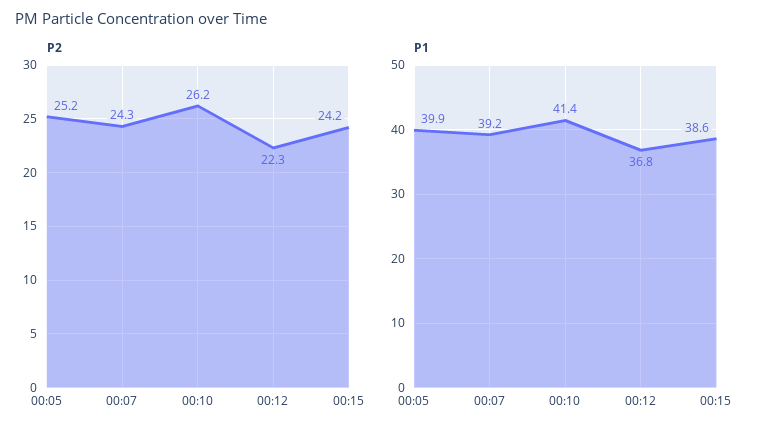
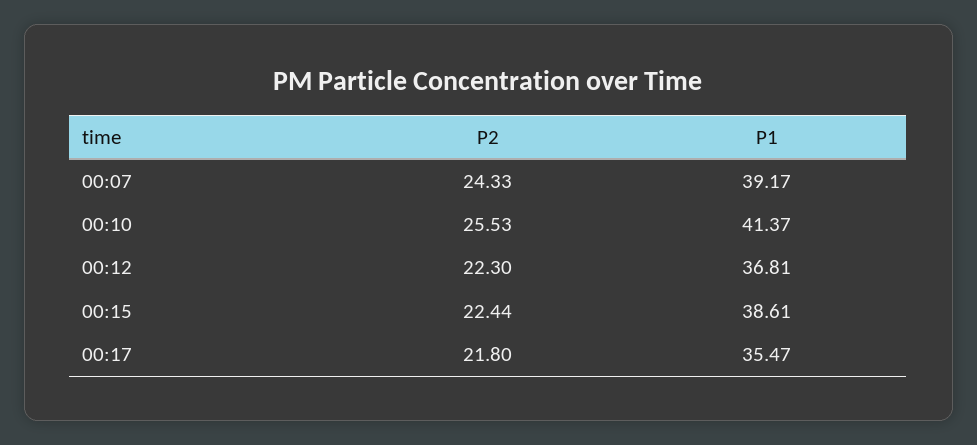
P2, 00:05: 25.2 -> none
P2, 00:10: 26.2 -> 25.53
P2, 00:15: 24.2 -> 22.44
P1, 00:05: 39.9 -> none
P2, 00:17: none -> 21.8
P1, 00:17: none -> 35.47

